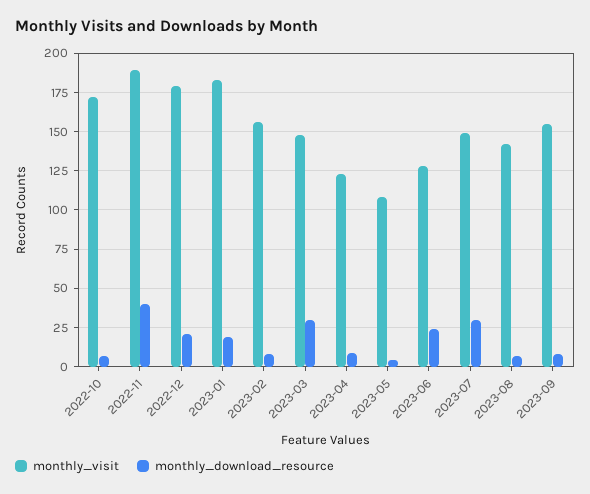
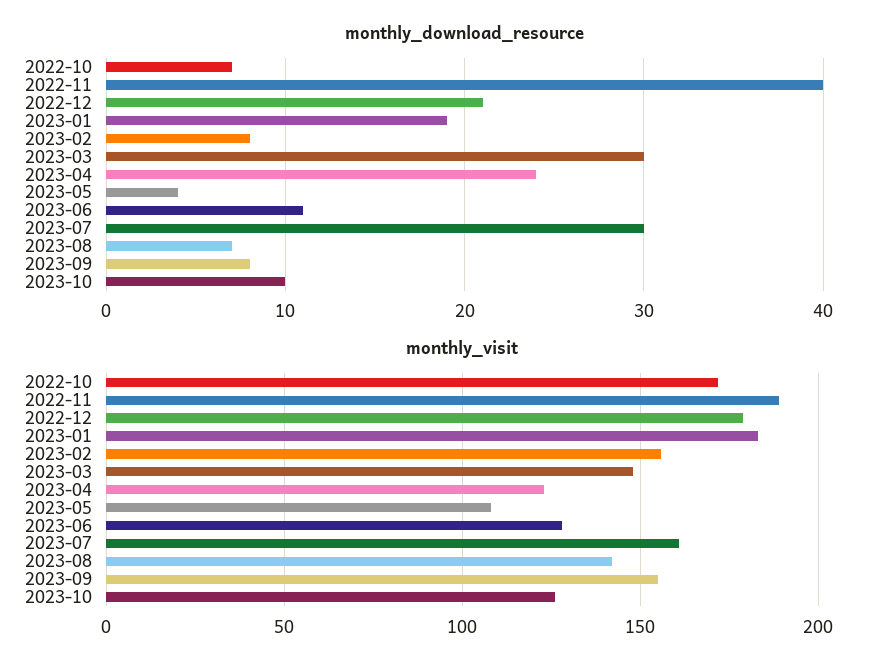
monthly_download_resource, 2023-04: 10 -> 24
monthly_download_resource, 2023-06: 25 -> 11
monthly_visit, 2023-07: 150 -> 160
monthly_download_resource, 2023-10: none -> 10
monthly_visit, 2023-10: none -> 125

